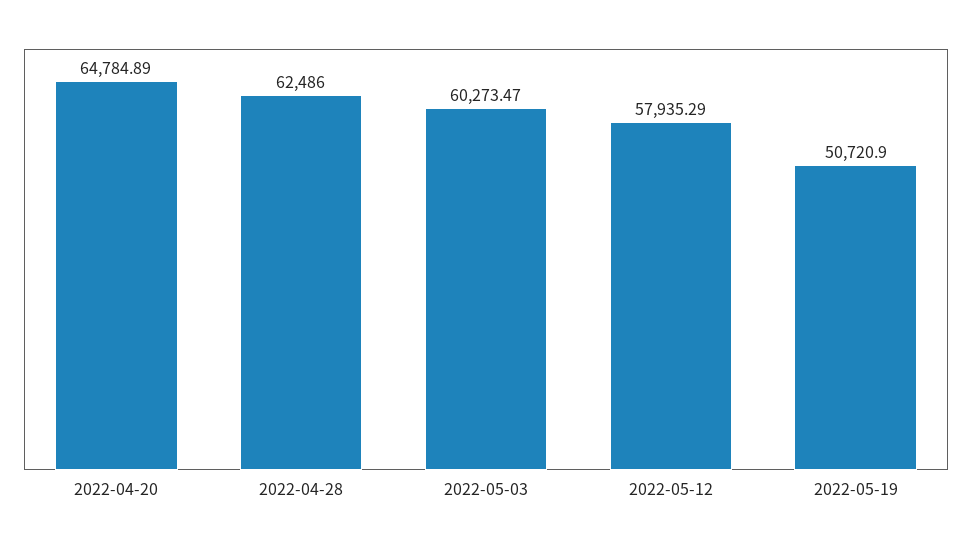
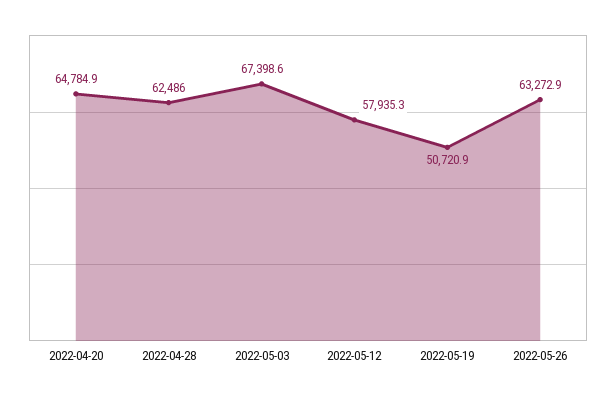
2022-05-03: 60273.47 -> 67398.6
2022-05-26: none -> 63272.9

